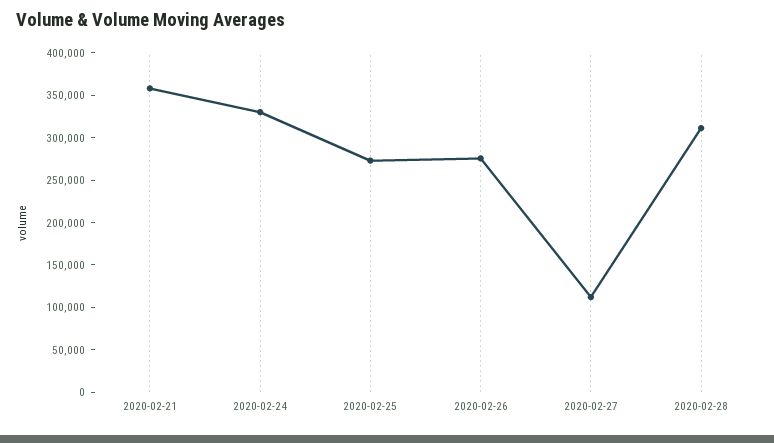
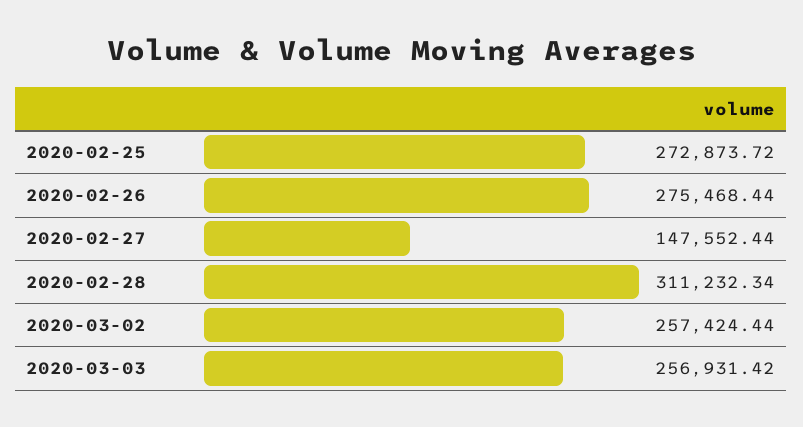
2020-02-21: 360000 -> none
2020-02-24: 330000 -> none
2020-02-27: 110000 -> 147552.44
2020-03-02: none -> 257424.44
2020-03-03: none -> 256931.42

